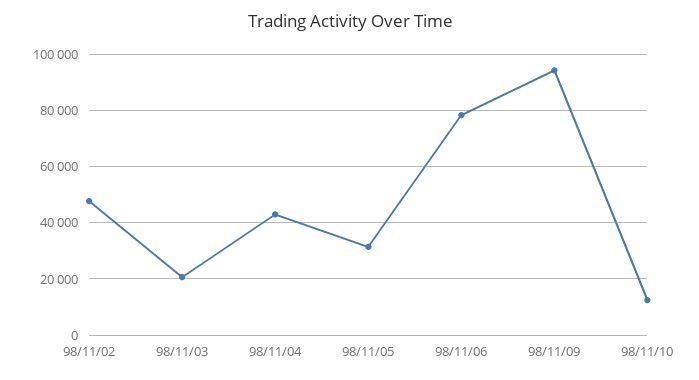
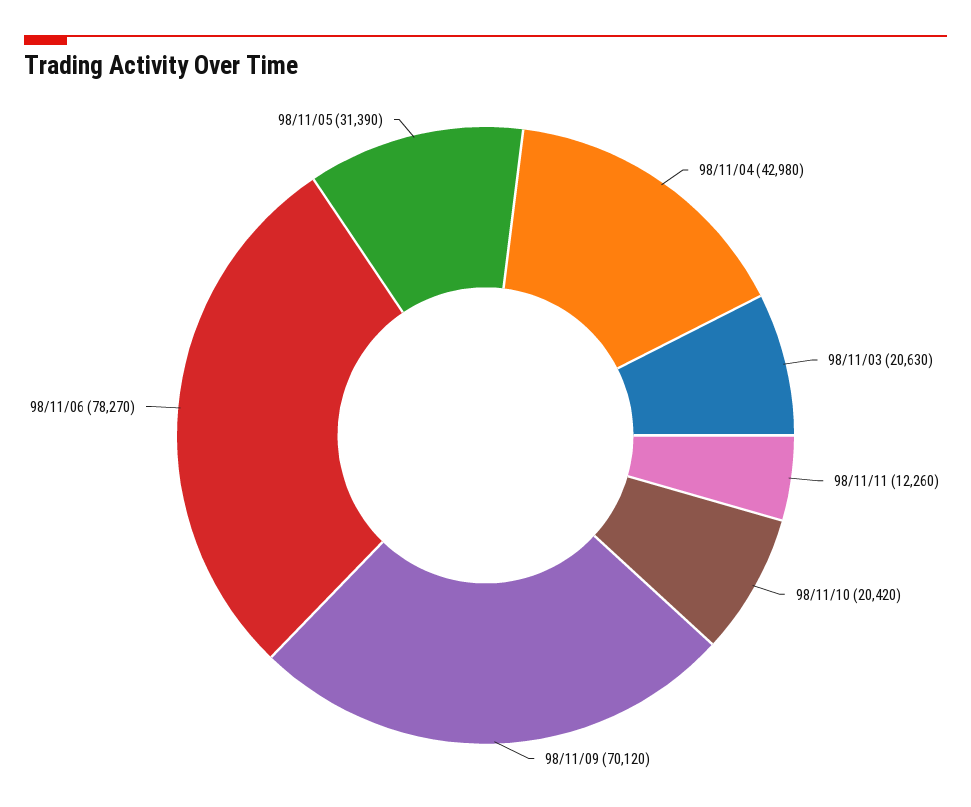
98/11/02: 47500 -> none
98/11/09: 95000 -> 70120
98/11/10: 12500 -> 20420
98/11/11: none -> 12260

